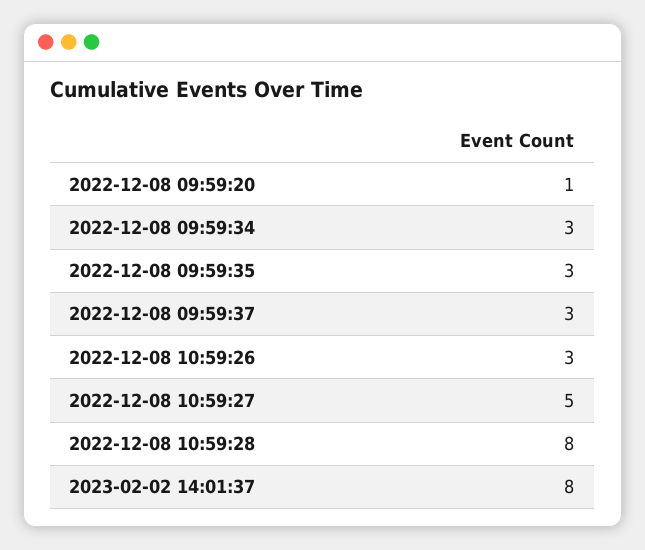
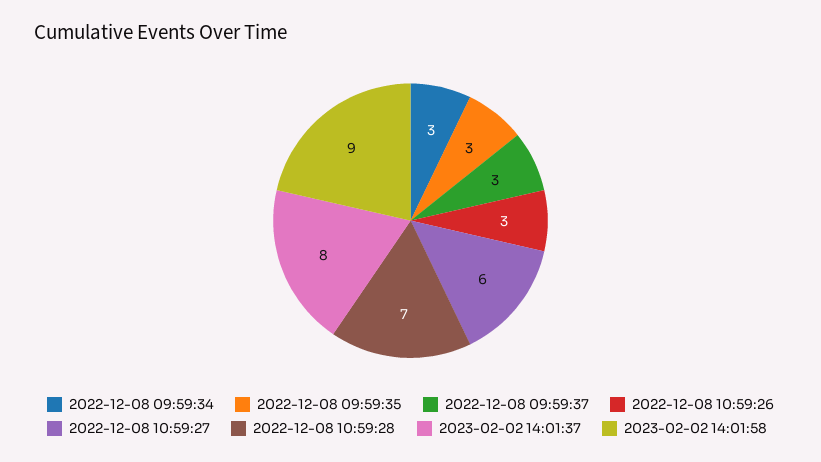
2022-12-08 09:59:20: 1 -> none
2022-12-08 10:59:27: 5 -> 6
2022-12-08 10:59:28: 8 -> 7
2023-02-02 14:01:58: none -> 9

